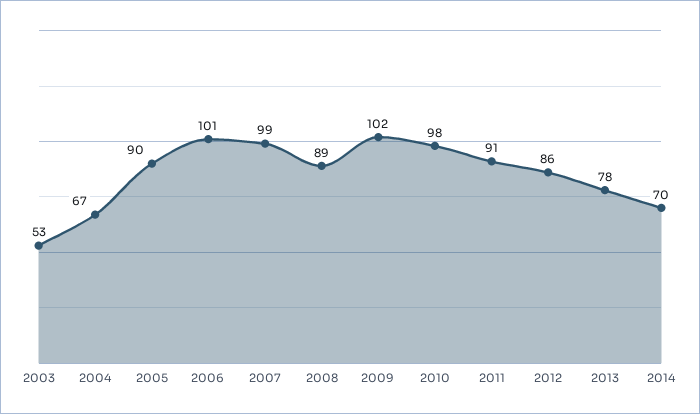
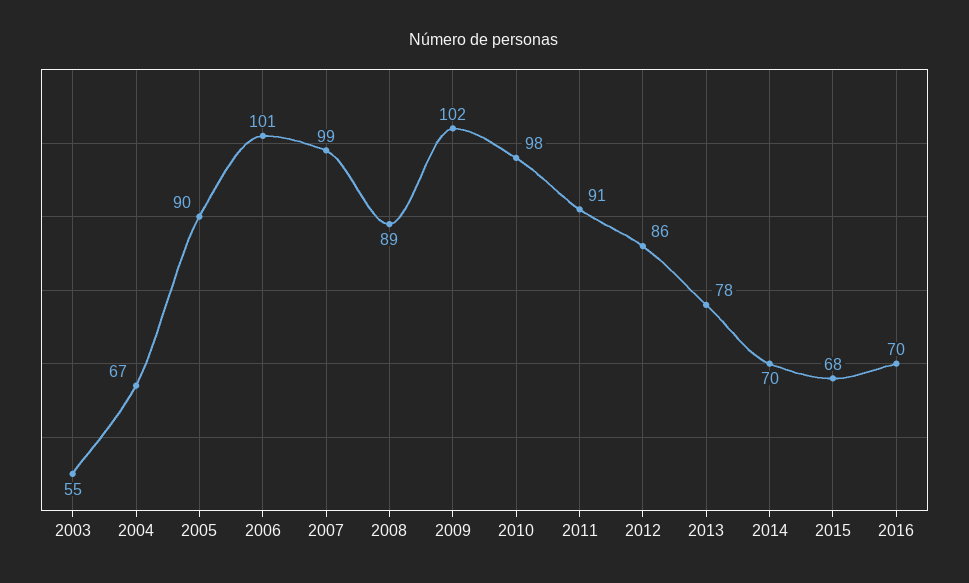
2003: 53 -> 55
2015: none -> 68
2016: none -> 70

